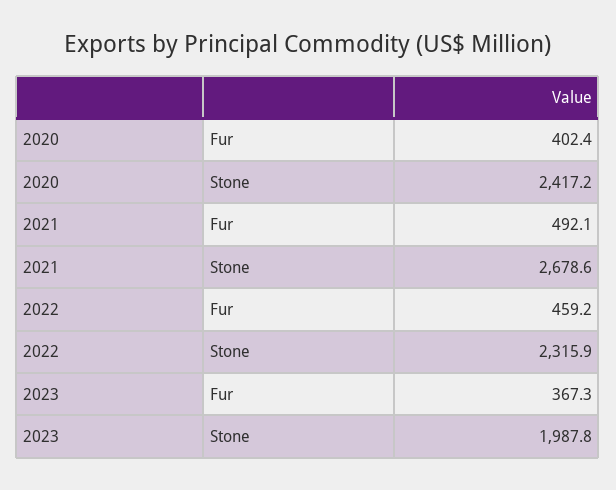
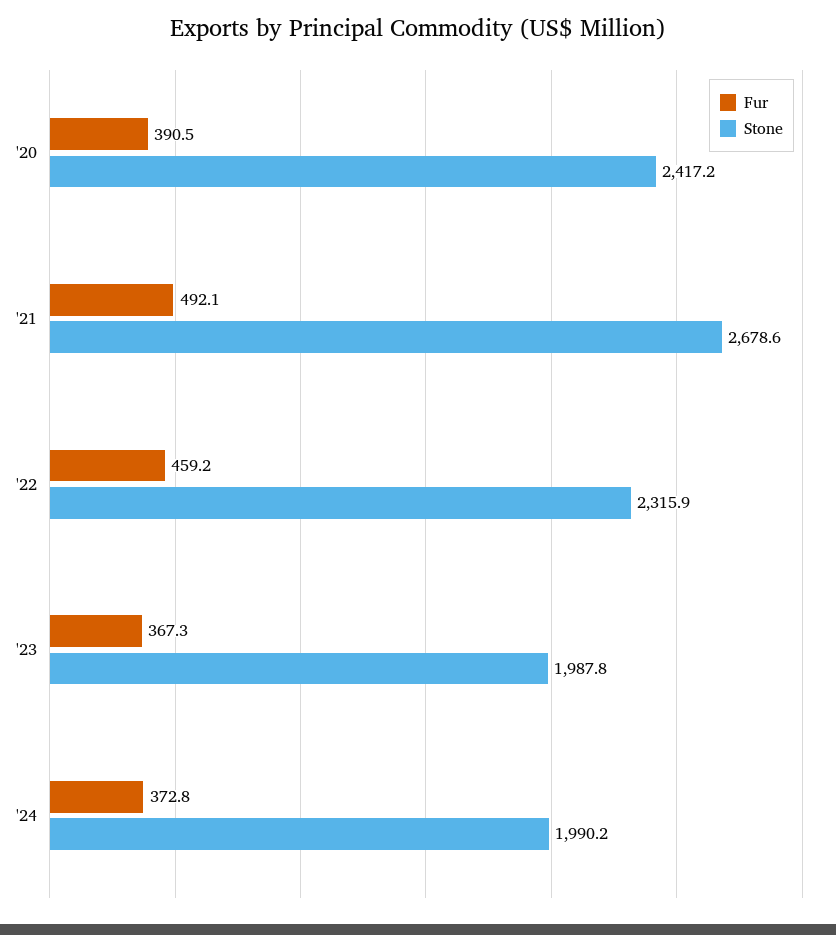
Fur, 2020: 402.4 -> 390.5
Fur, '24: none -> 372.8
Stone, '24: none -> 1990.2

